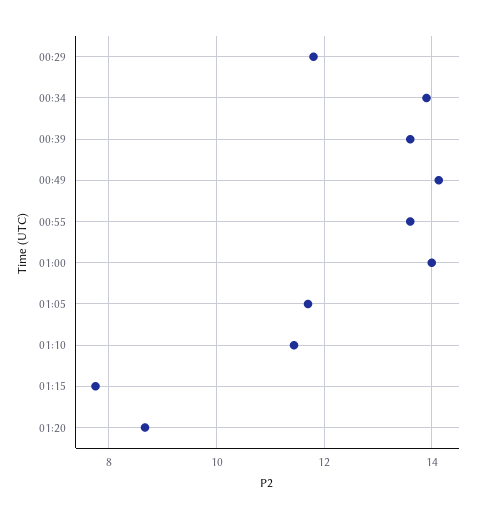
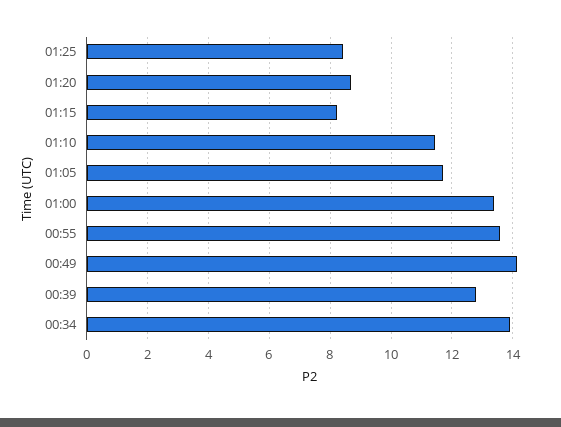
00:29: 11.8 -> none
00:39: 13.6 -> 12.8
01:00: 14 -> 13.4
01:15: 7.8 -> 8.2
01:25: none -> 8.4

